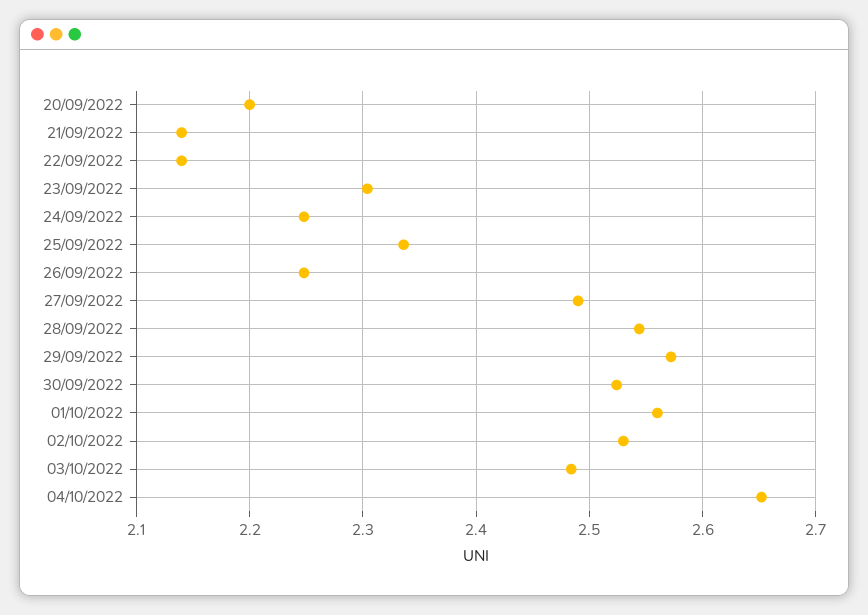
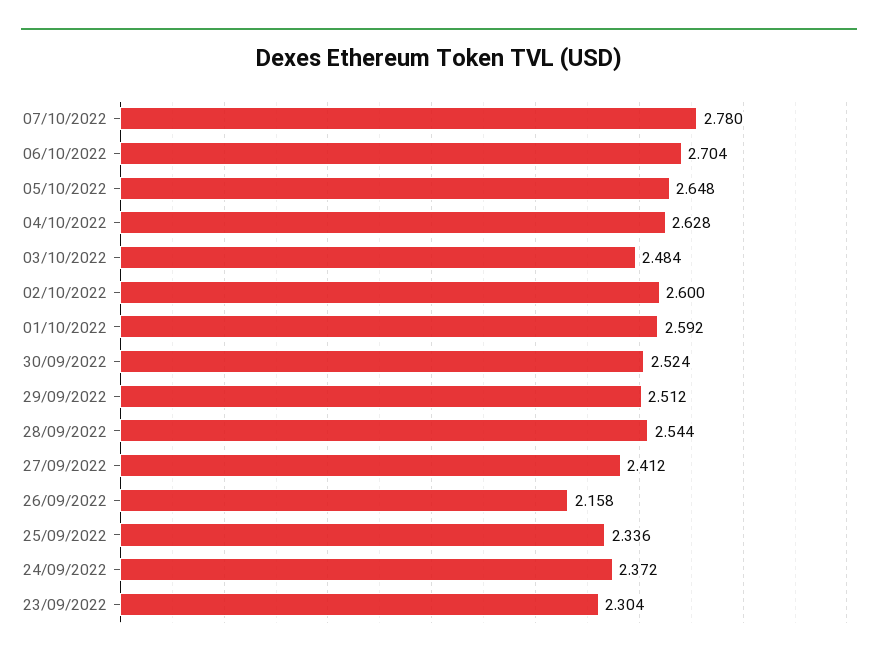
20/09/2022: 2.2 -> none
21/09/2022: 2.14 -> none
22/09/2022: 2.14 -> none
24/09/2022: 2.25 -> 2.372
26/09/2022: 2.25 -> 2.158
27/09/2022: 2.49 -> 2.412
29/09/2022: 2.57 -> 2.512
01/10/2022: 2.56 -> 2.592
02/10/2022: 2.53 -> 2.6
04/10/2022: 2.65 -> 2.628
07/10/2022: none -> 2.78
06/10/2022: none -> 2.704
05/10/2022: none -> 2.648

